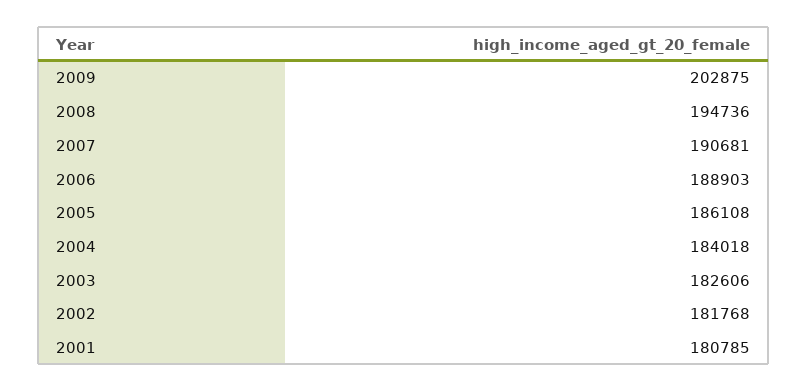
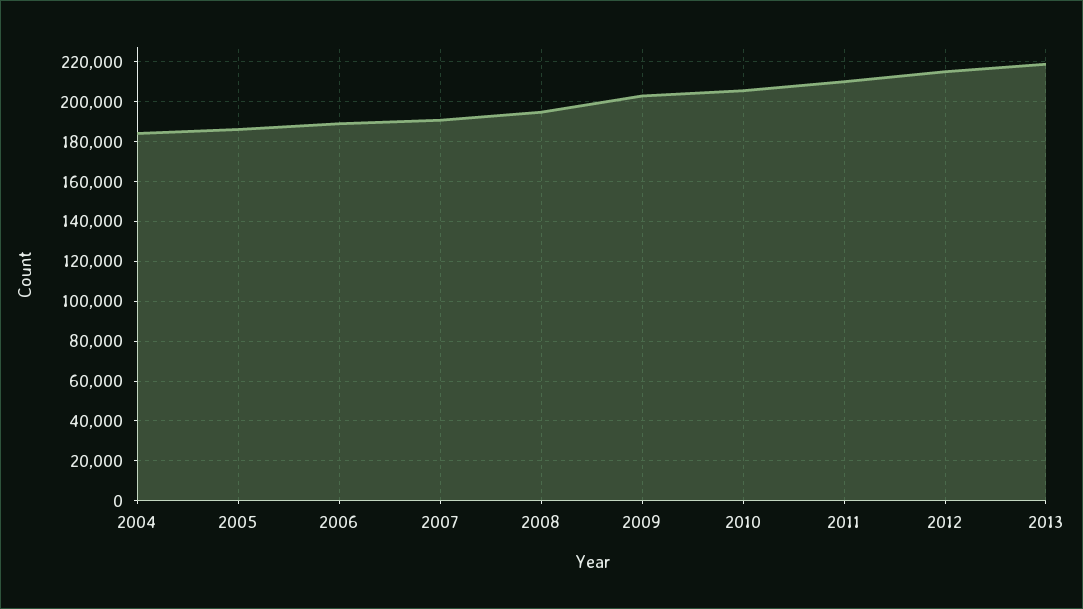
2003: 182606 -> none
2002: 181768 -> none
2001: 180785 -> none
2010: none -> 205000
2011: none -> 210000
2012: none -> 215000
2013: none -> 220000

